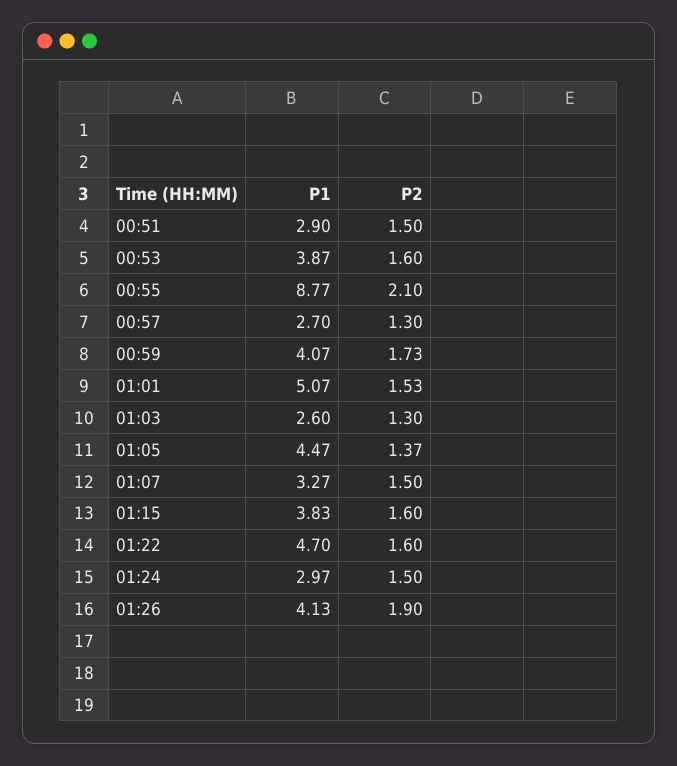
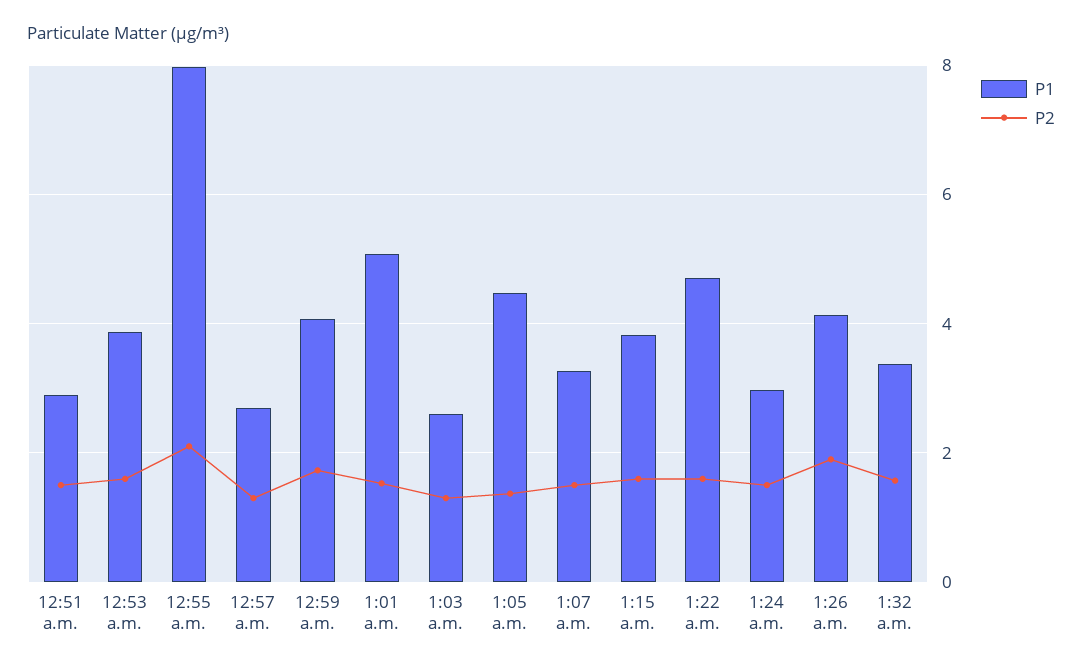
P1, 00:55: 8.77 -> 8
P1, 1:32 a.m.: none -> 3.4
P2, 1:32 a.m.: none -> 1.6

